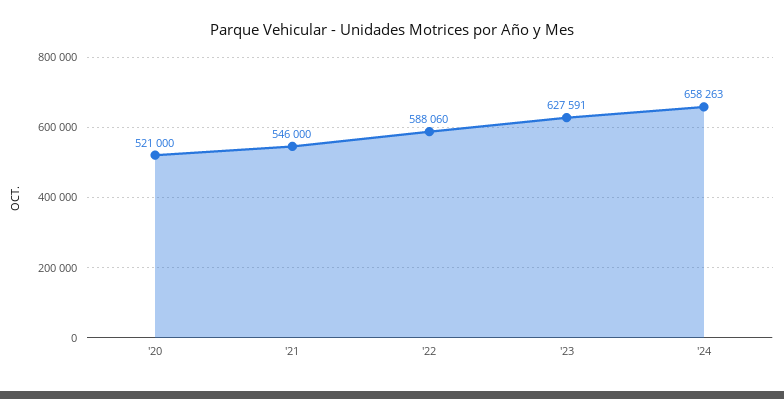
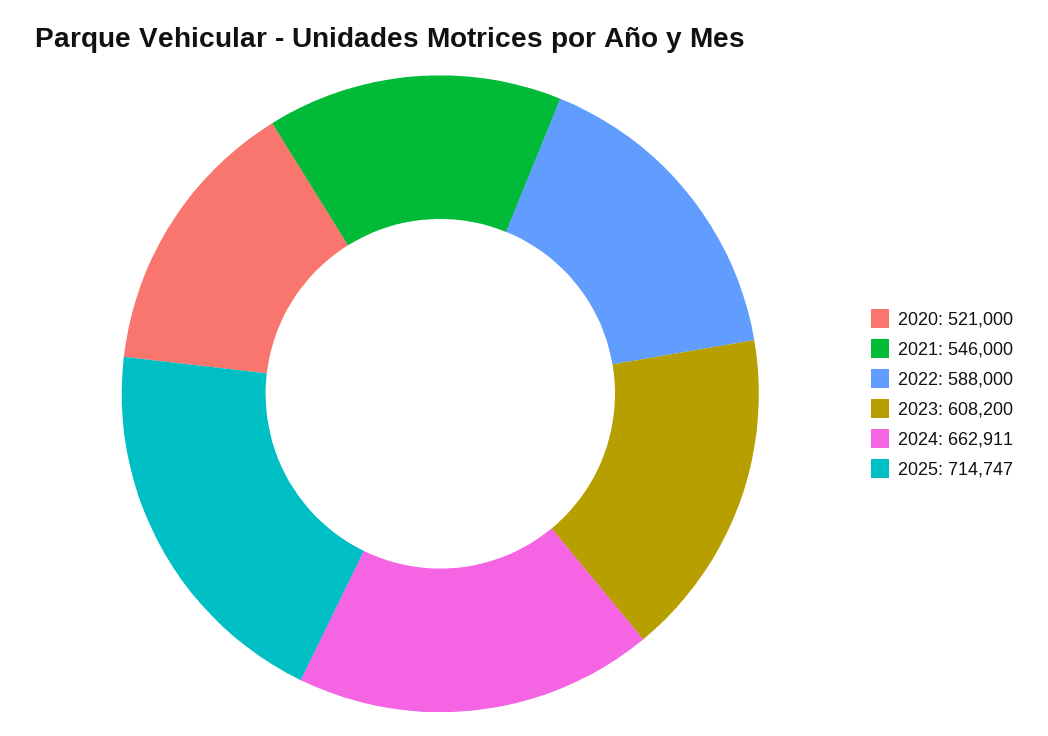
'22: 588060 -> 588000
'23: 627591 -> 608200
'24: 658263 -> 662911
2025: none -> 714747

